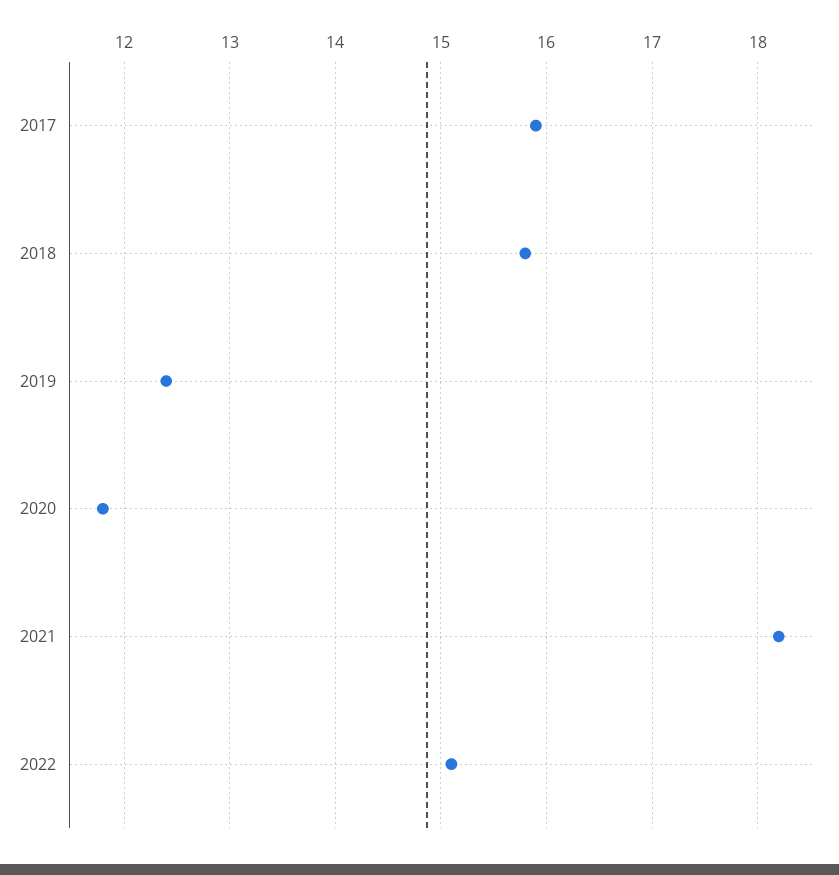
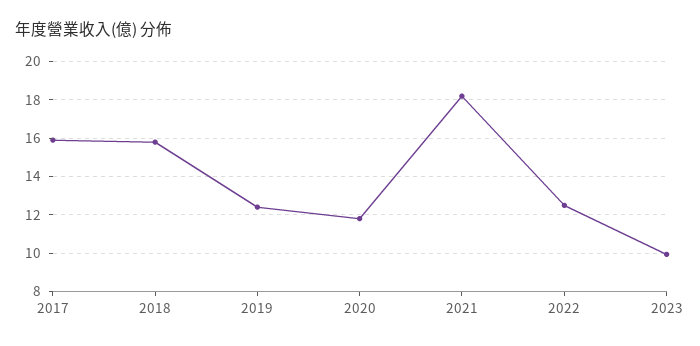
2022: 15.1 -> 12.5
2023: none -> 10

